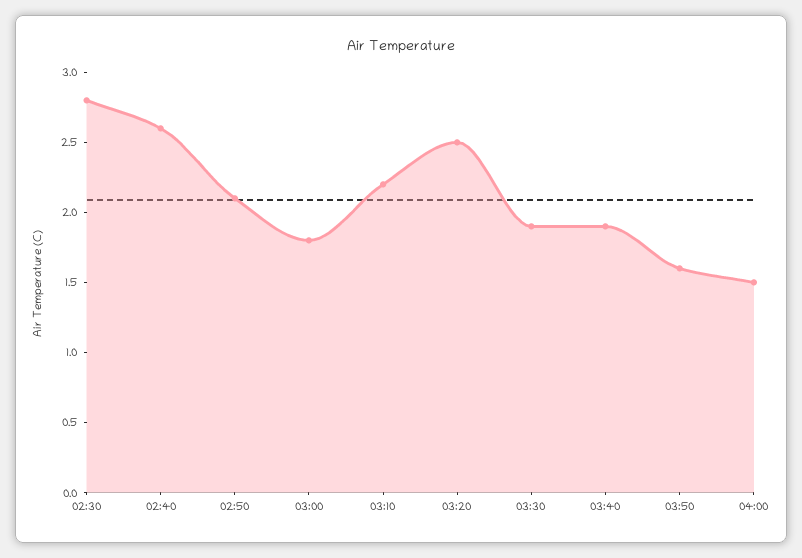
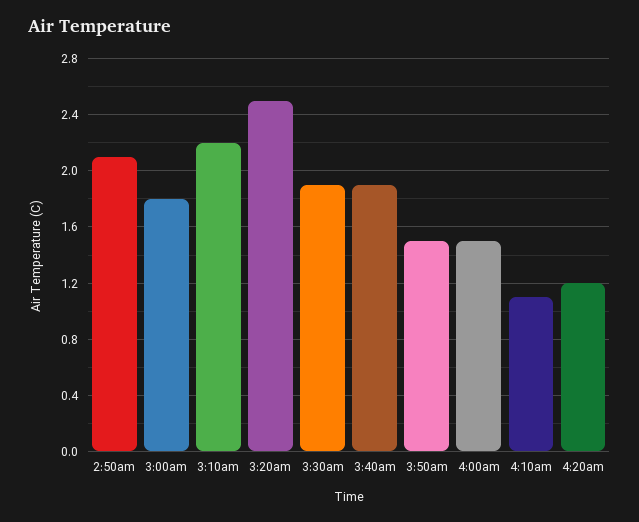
02:30: 2.8 -> none
02:40: 2.6 -> none
03:50: 1.6 -> 1.5
4:10am: none -> 1.1
4:20am: none -> 1.2

